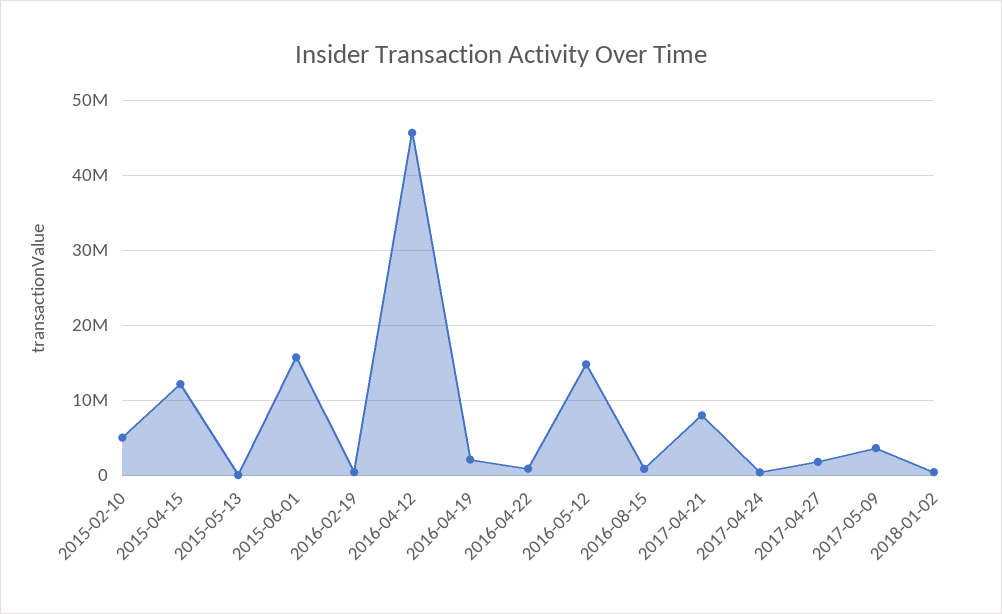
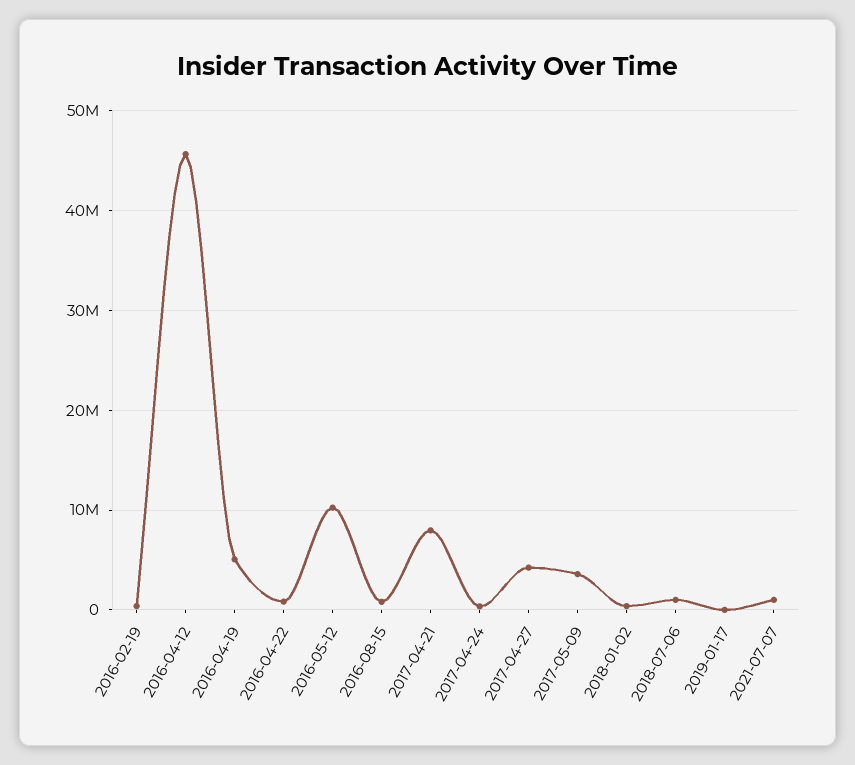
2015-02-10: 5000000 -> none
2015-04-15: 12000000 -> none
2015-05-13: 0 -> none
2015-06-01: 16000000 -> none
2016-04-19: 2000000 -> 5000000
2016-05-12: 15000000 -> 10000000
2017-04-27: 2000000 -> 4000000
2018-07-06: none -> 1000000
2019-01-17: none -> 0
2021-07-07: none -> 1000000

